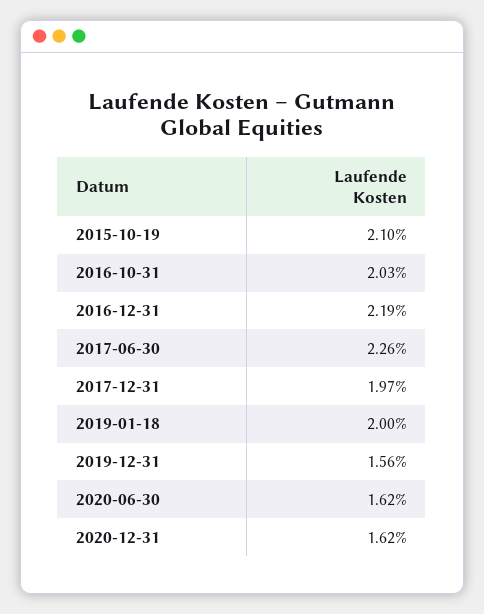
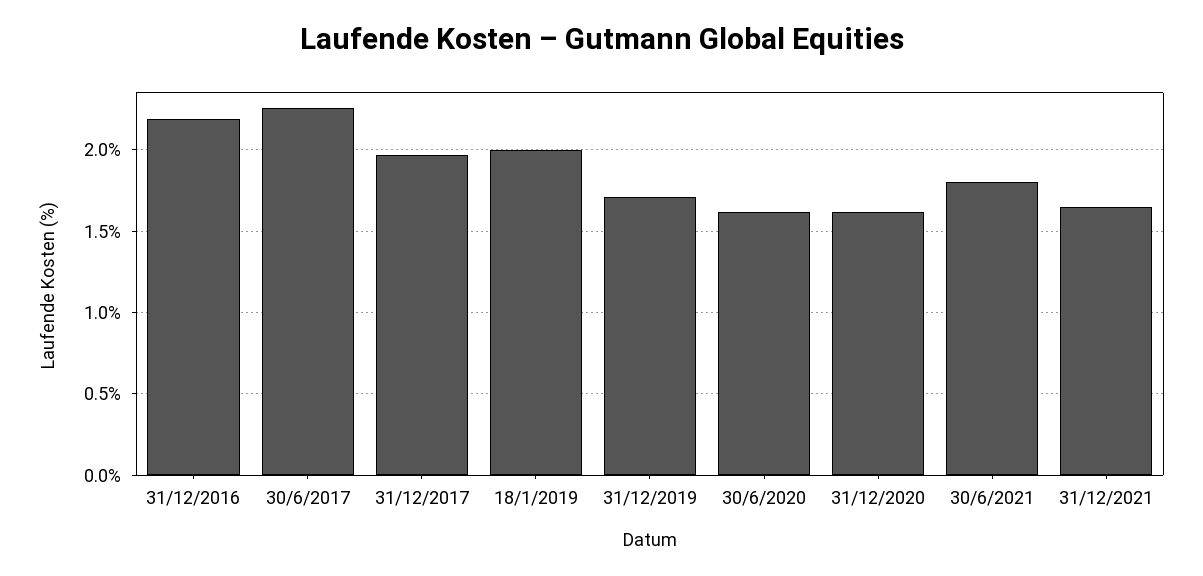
2015-10-19: 2.1 -> none
2016-10-31: 2.03 -> none
2019-12-31: 1.56 -> 1.7
30/6/2021: none -> 1.8
31/12/2021: none -> 1.65

